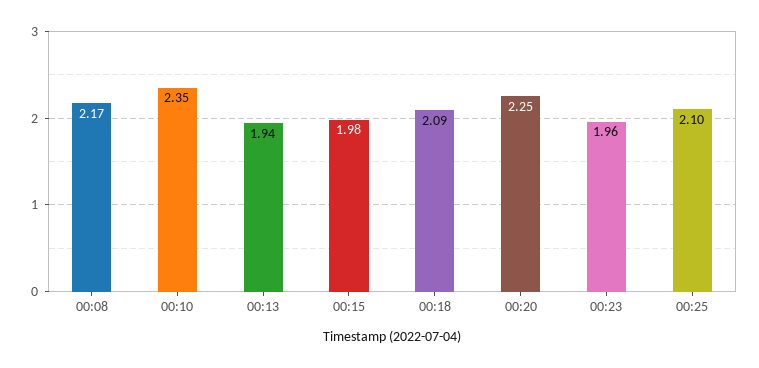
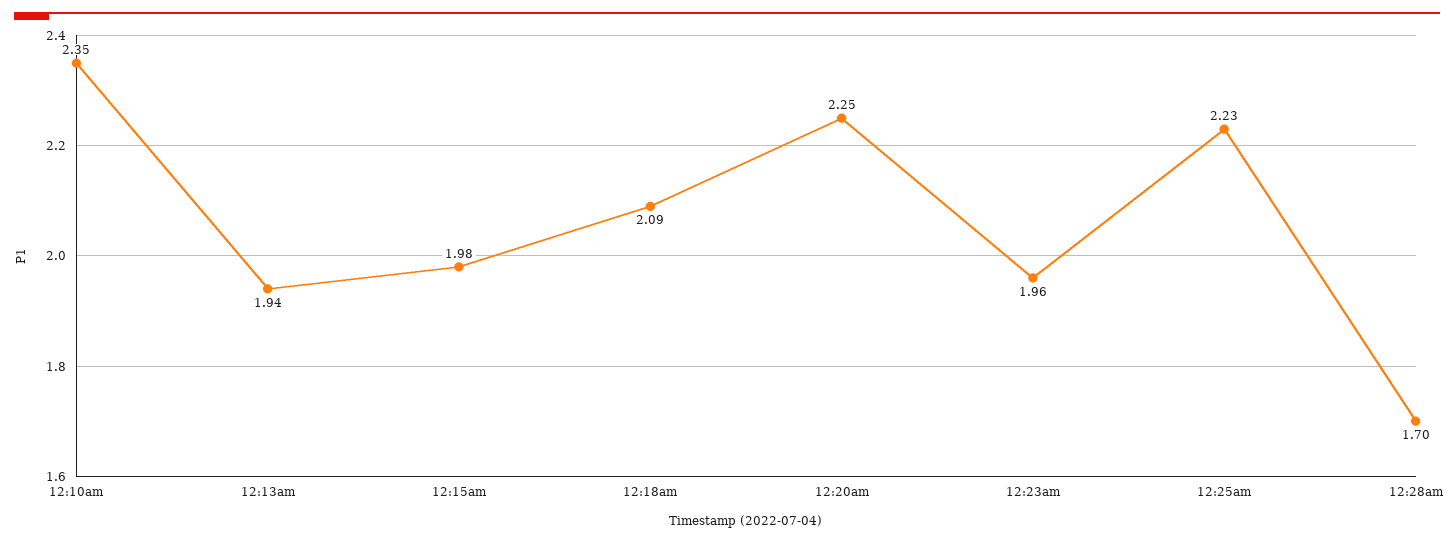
00:08: 2.17 -> none
00:25: 2.1 -> 2.23
12:28am: none -> 1.7

